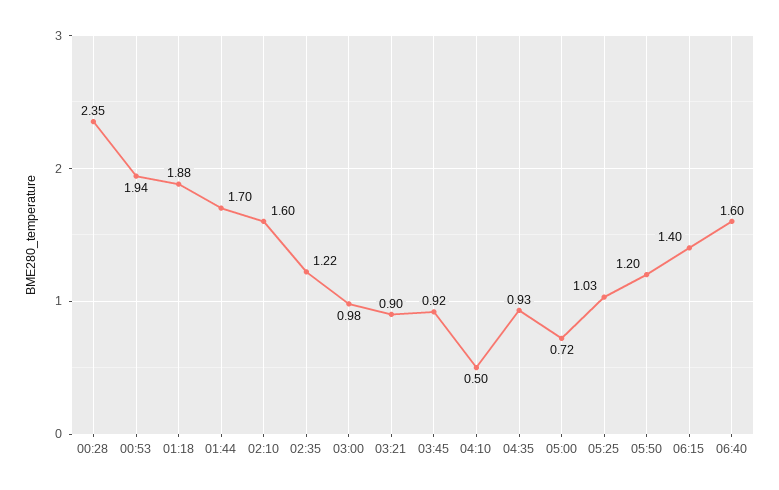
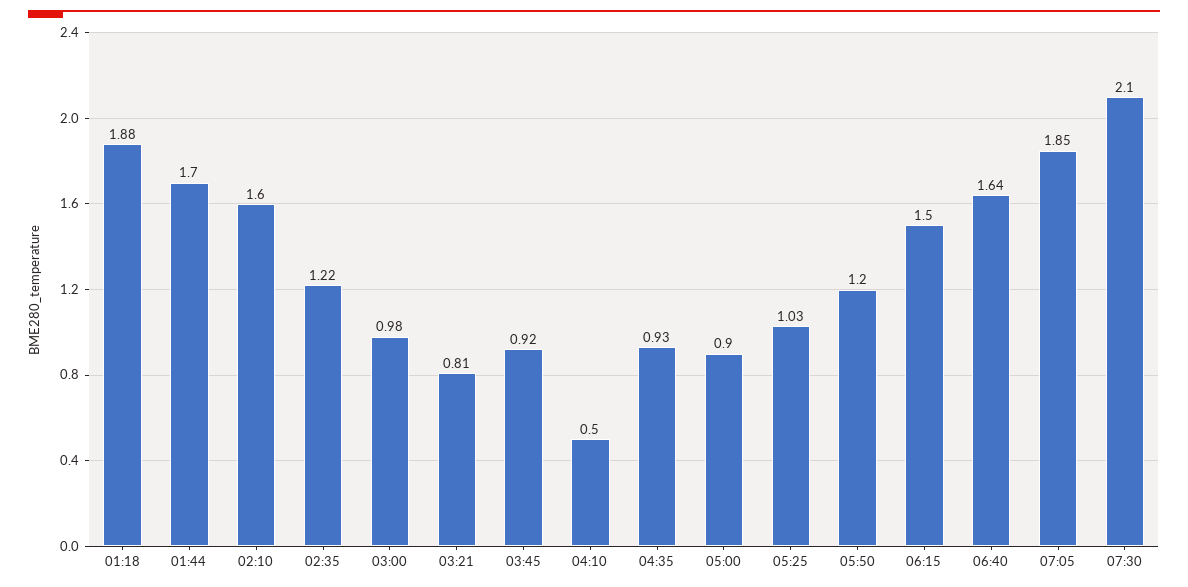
00:28: 2.35 -> none
00:53: 1.94 -> none
03:21: 0.9 -> 0.81
05:00: 0.72 -> 0.9
06:15: 1.4 -> 1.5
06:40: 1.6 -> 1.64
07:05: none -> 1.85
07:30: none -> 2.1

